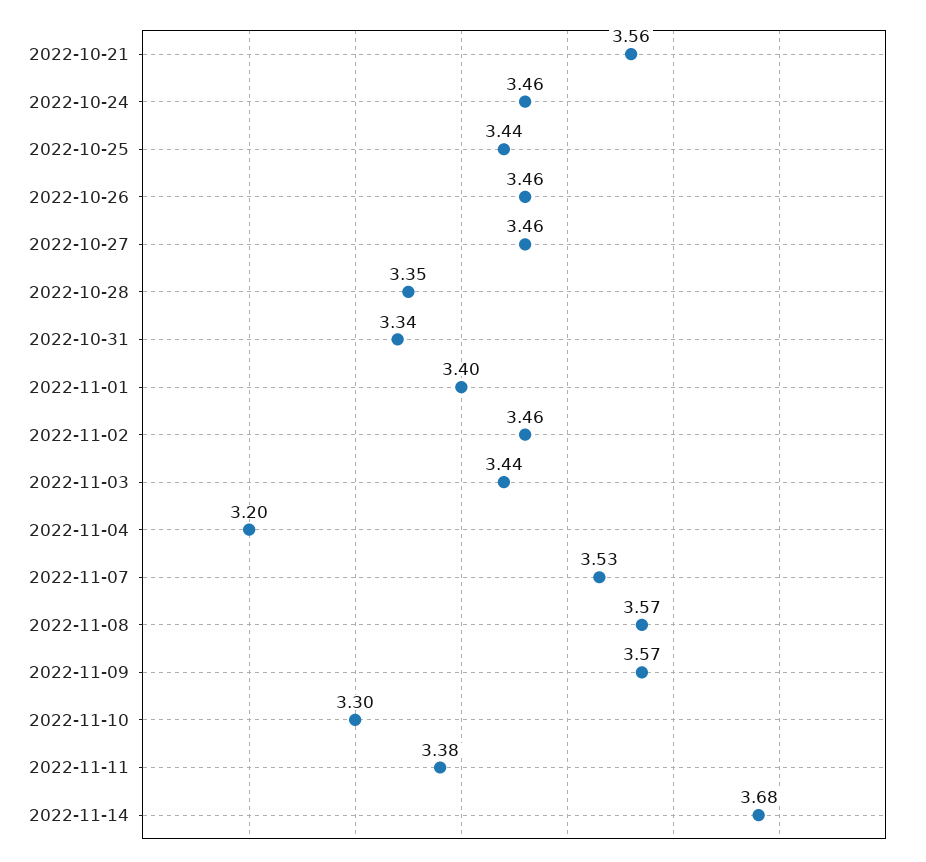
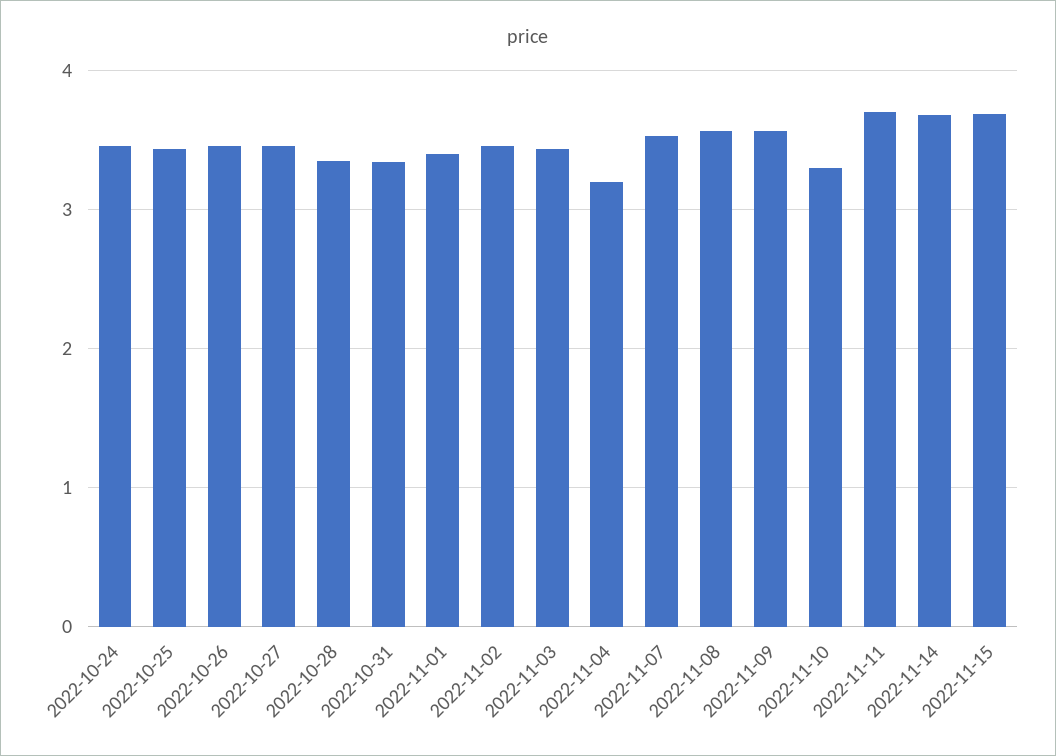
2022-10-21: 3.56 -> none
2022-11-11: 3.38 -> 3.7
2022-11-15: none -> 3.7

